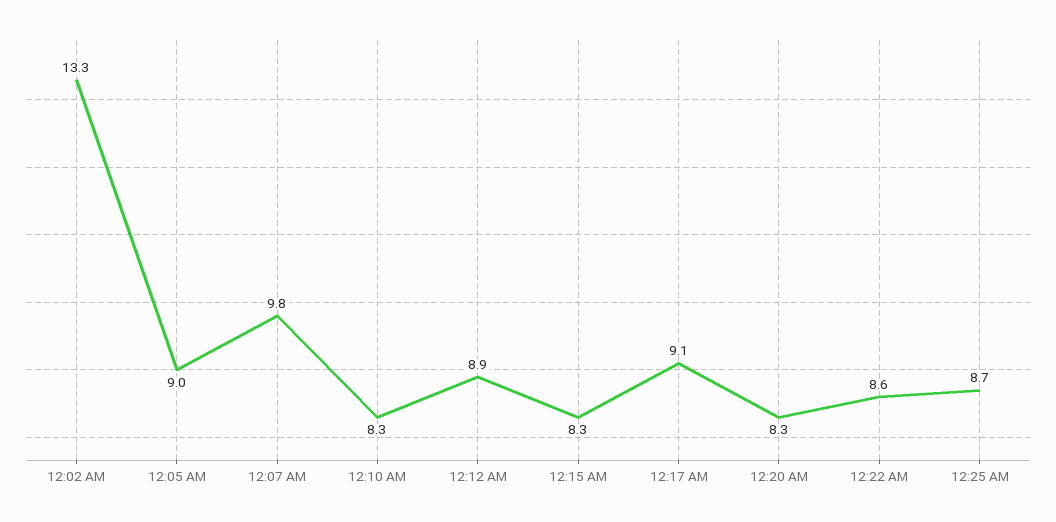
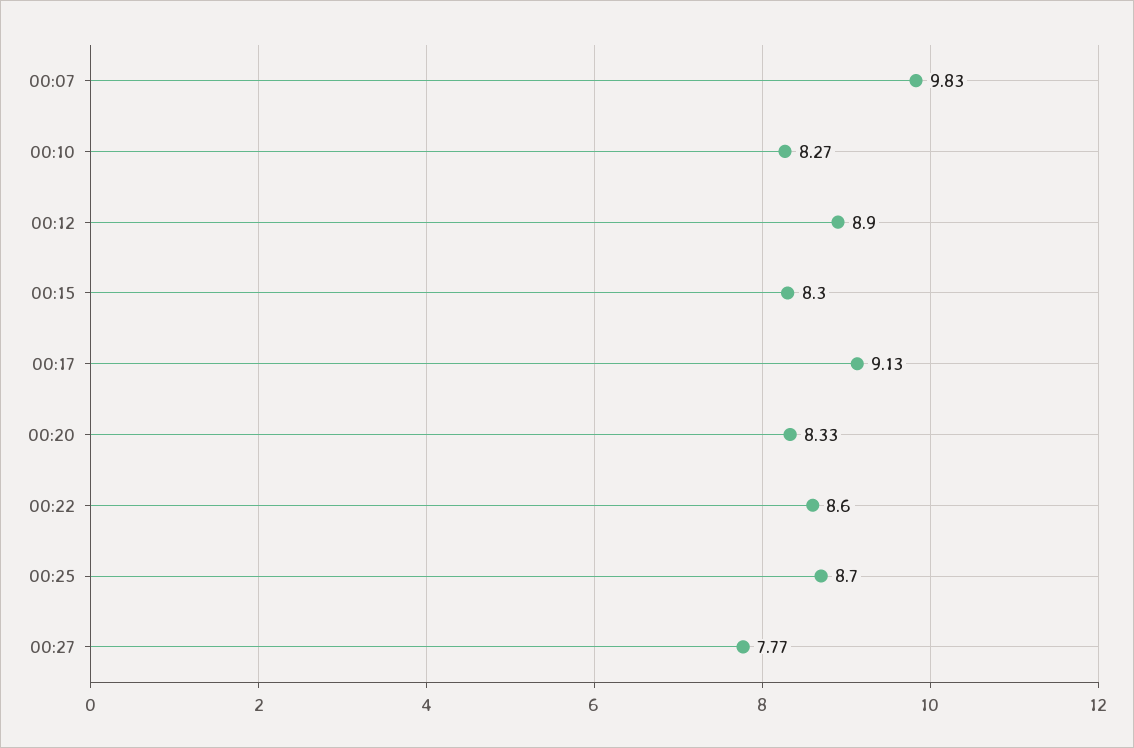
12:02 AM: 13.3 -> none
12:05 AM: 9 -> none
00:27: none -> 7.77

